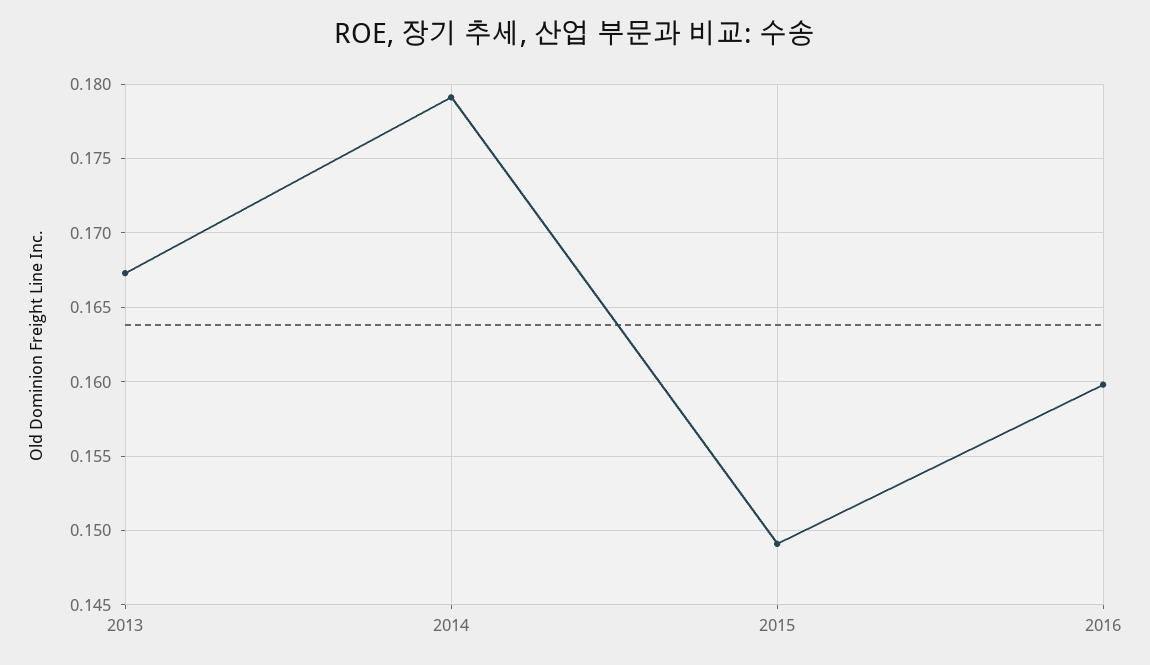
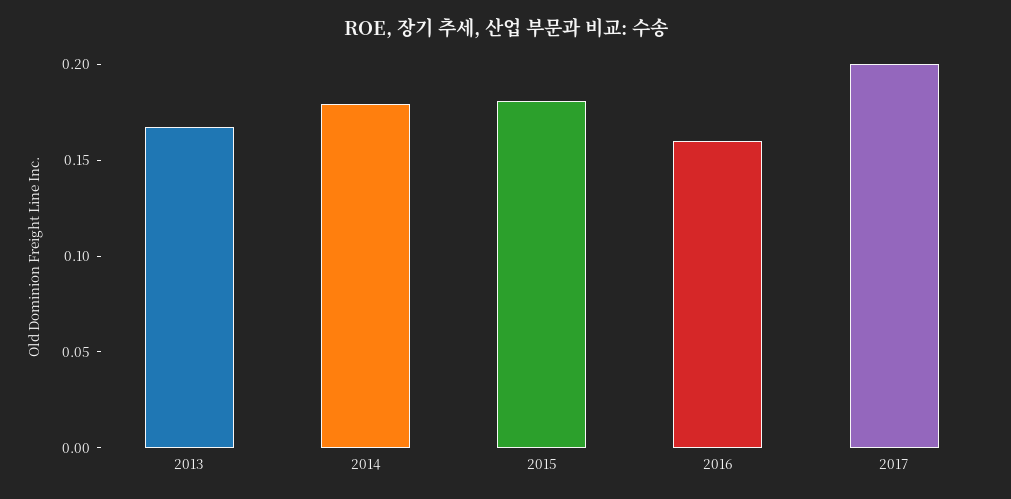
2015: 0.149 -> 0.18
2017: none -> 0.2

